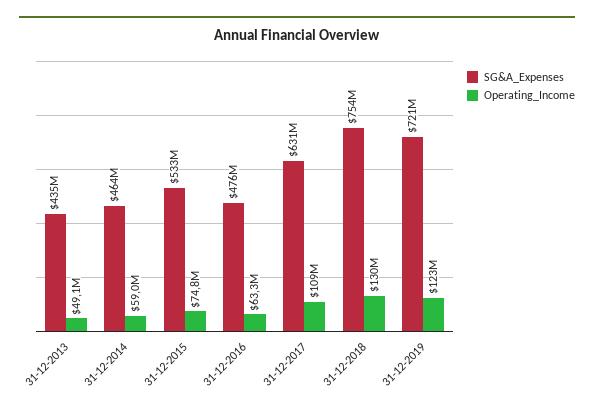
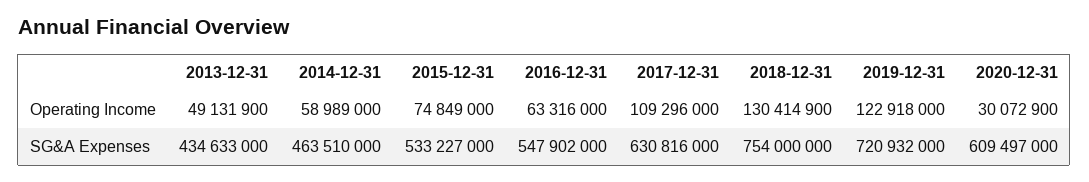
SG&A_Expenses, 31-12-2016: 476000000 -> 547902000
Operating_Income, 2020-12-31: none -> 30072900
SG&A_Expenses, 2020-12-31: none -> 609497000

